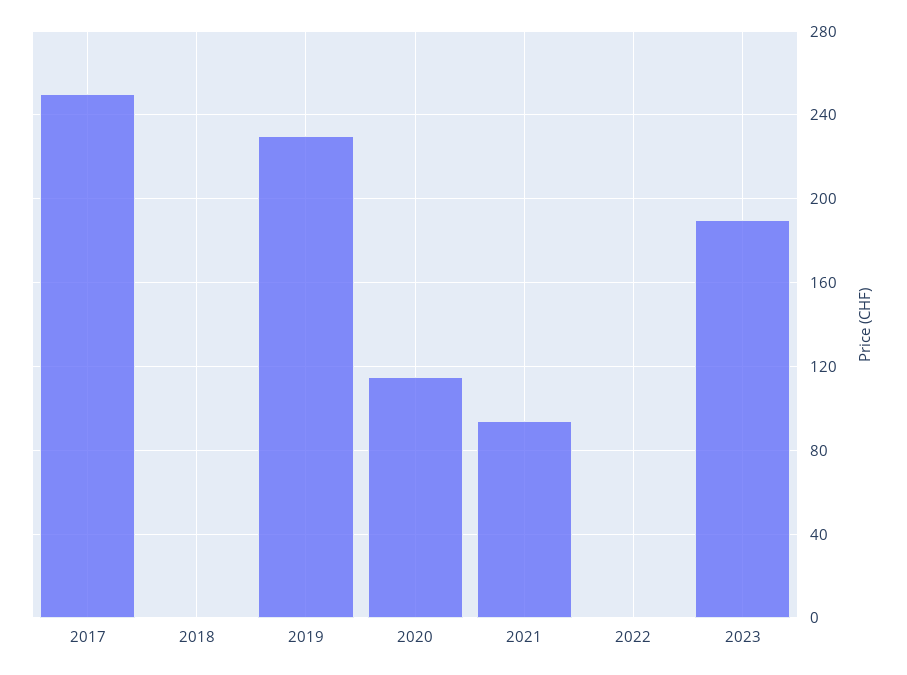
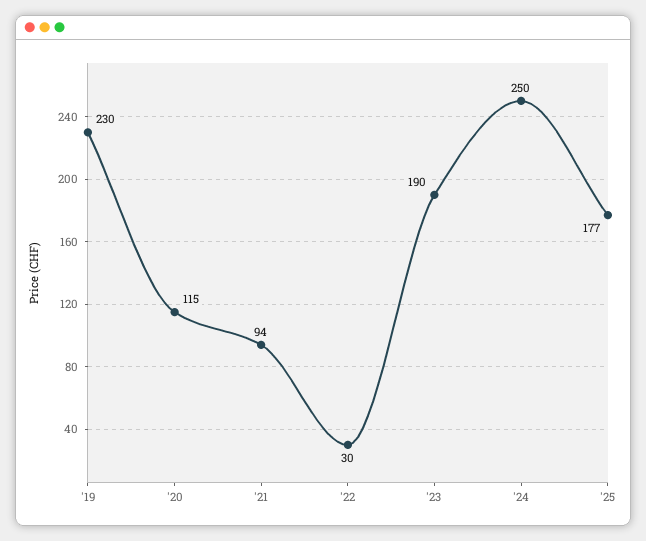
2017: 250 -> none
2018: 0 -> none
2022: 0 -> 30
'24: none -> 250
'25: none -> 177

